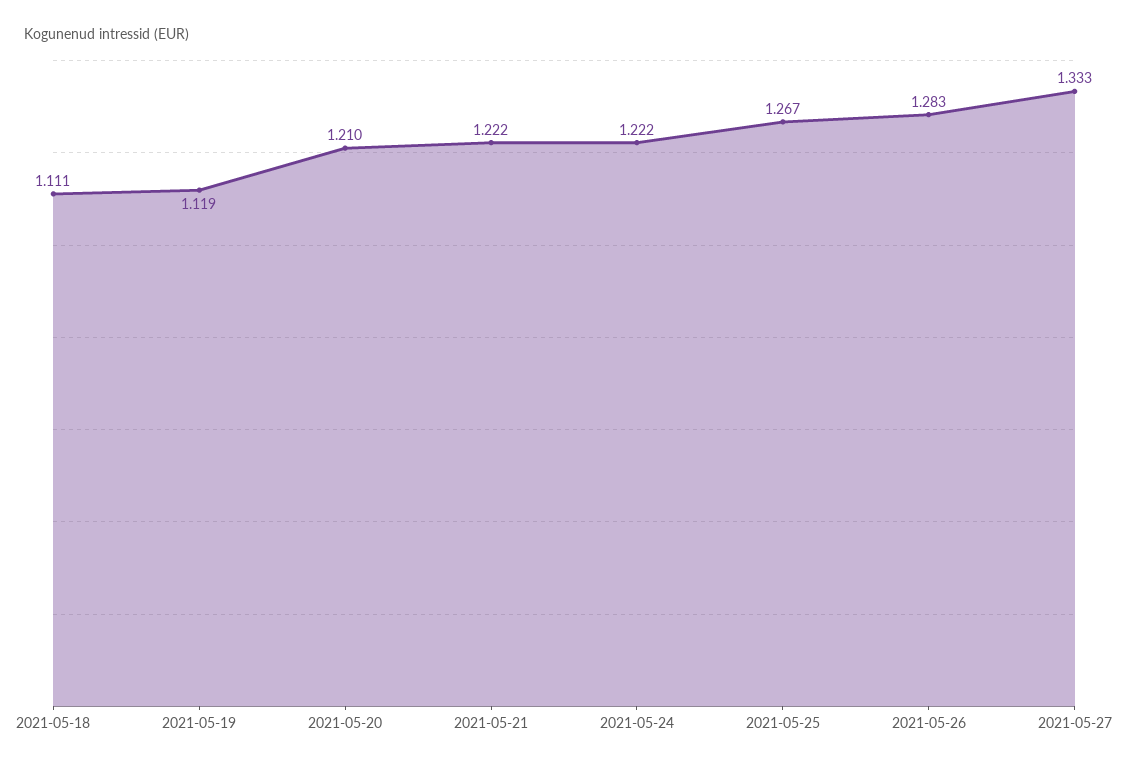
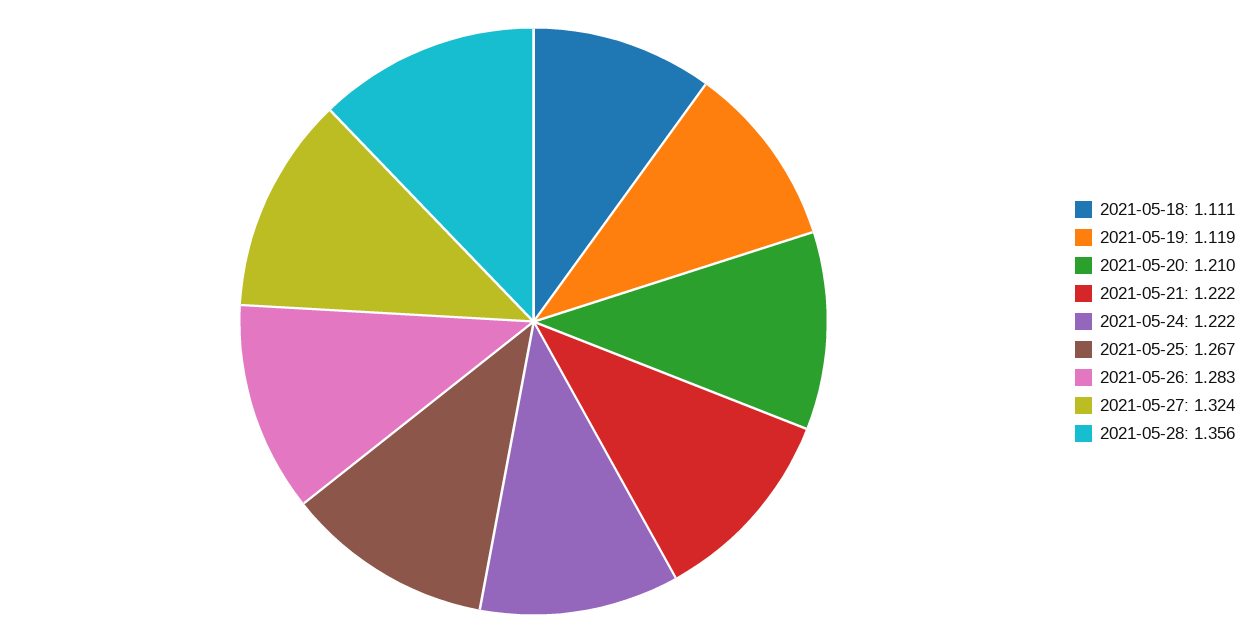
2021-05-27: 1.333 -> 1.324
2021-05-28: none -> 1.356

